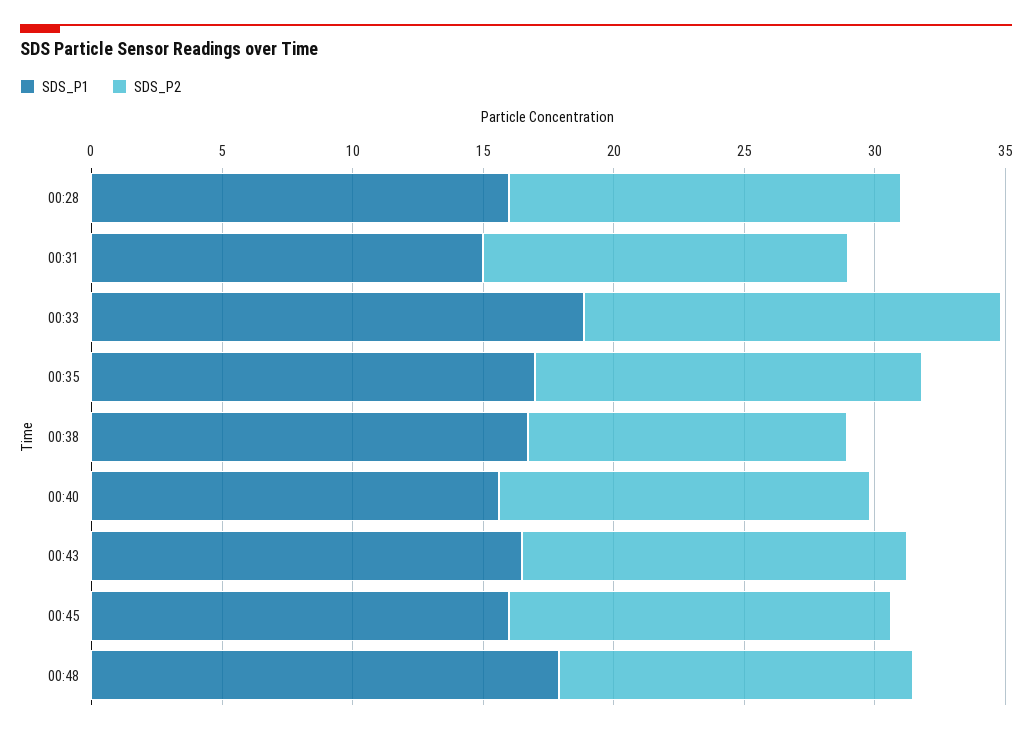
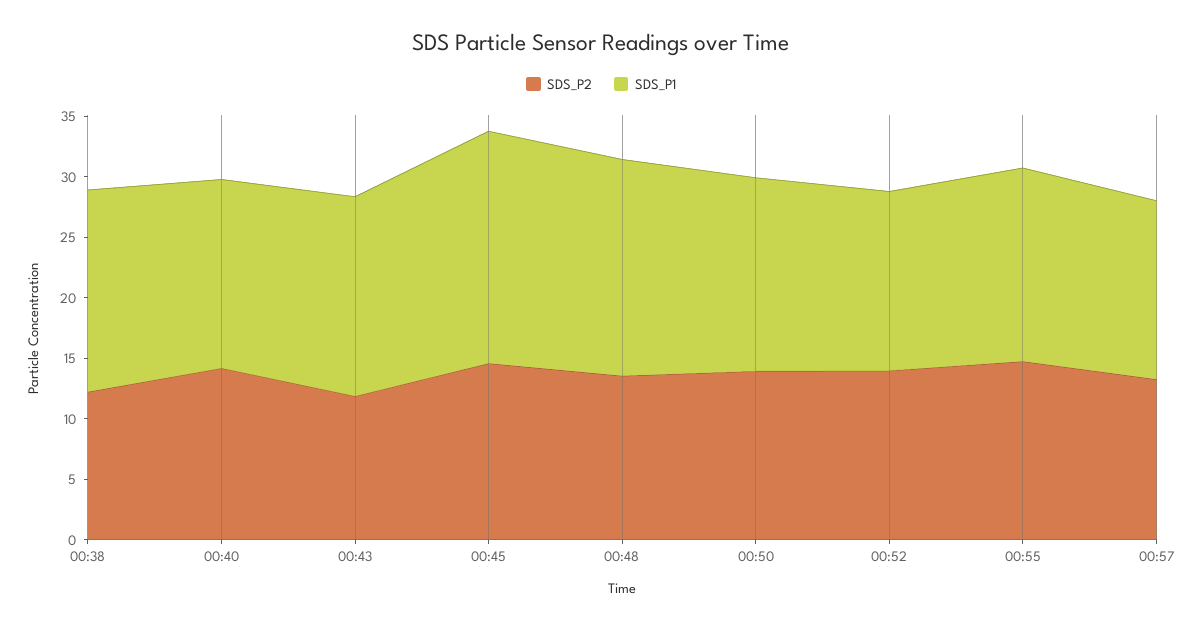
SDS_P1, 00:28: 16 -> none
SDS_P2, 00:28: 15 -> none
SDS_P1, 00:31: 15 -> none
SDS_P2, 00:31: 14 -> none
SDS_P1, 00:33: 19 -> none
SDS_P2, 00:33: 16 -> none
SDS_P1, 00:35: 17 -> none
SDS_P2, 00:35: 15 -> none
SDS_P2, 00:43: 15 -> 12
SDS_P1, 00:45: 16 -> 19
SDS_P2, 00:50: none -> 14
SDS_P1, 00:50: none -> 16
SDS_P2, 00:52: none -> 14
SDS_P1, 00:52: none -> 15
SDS_P2, 00:55: none -> 15
SDS_P1, 00:55: none -> 16
SDS_P2, 00:57: none -> 13
SDS_P1, 00:57: none -> 15

